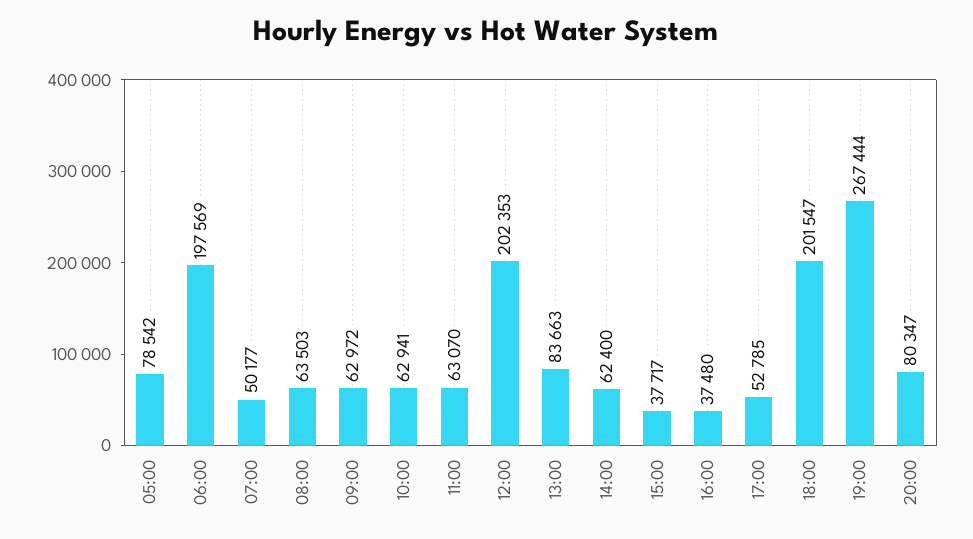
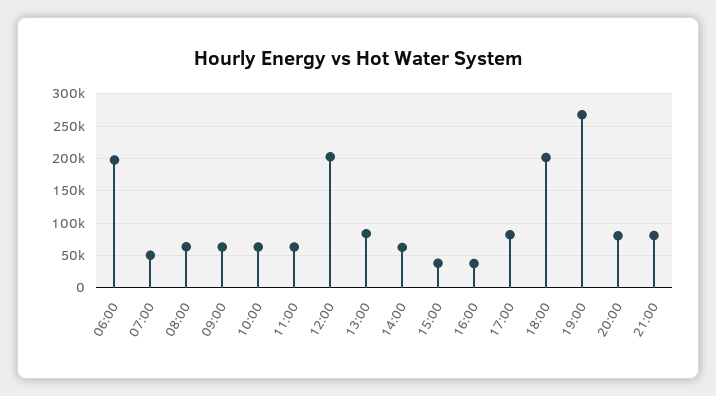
05:00: 78542 -> none
17:00: 52785 -> 80000
21:00: none -> 80000

